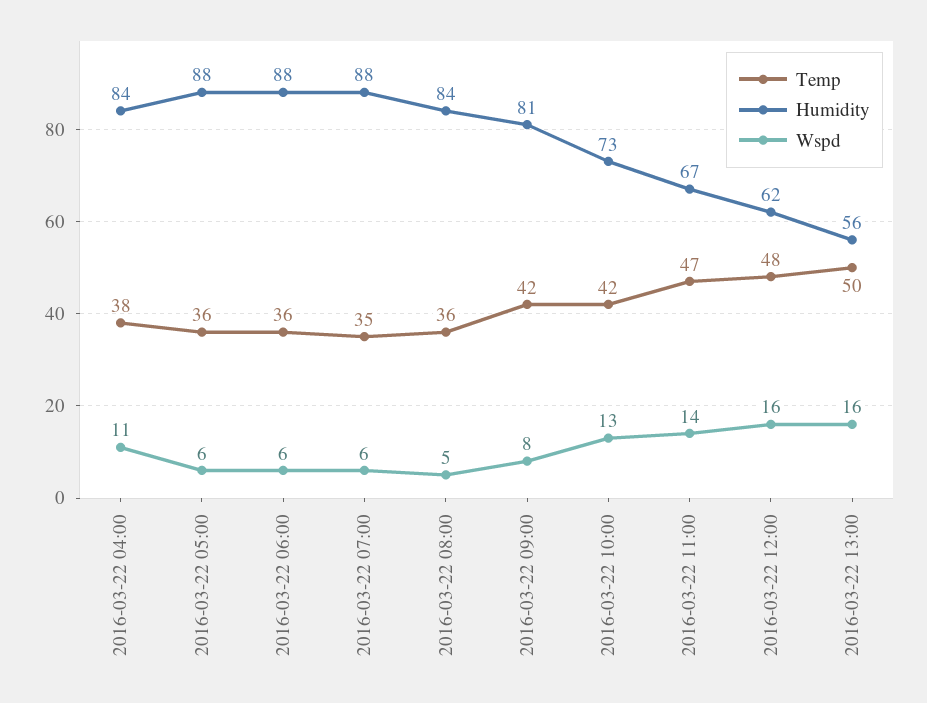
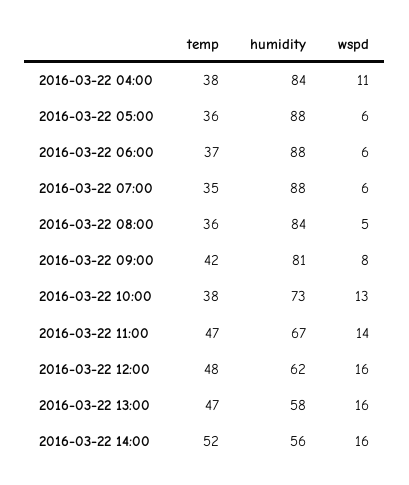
Temp, 2016-03-22 06:00: 36 -> 37
Temp, 2016-03-22 10:00: 42 -> 38
Temp, 2016-03-22 13:00: 50 -> 47
Humidity, 2016-03-22 13:00: 56 -> 58
Temp, 2016-03-22 14:00: none -> 52
Humidity, 2016-03-22 14:00: none -> 56
Wspd, 2016-03-22 14:00: none -> 16

